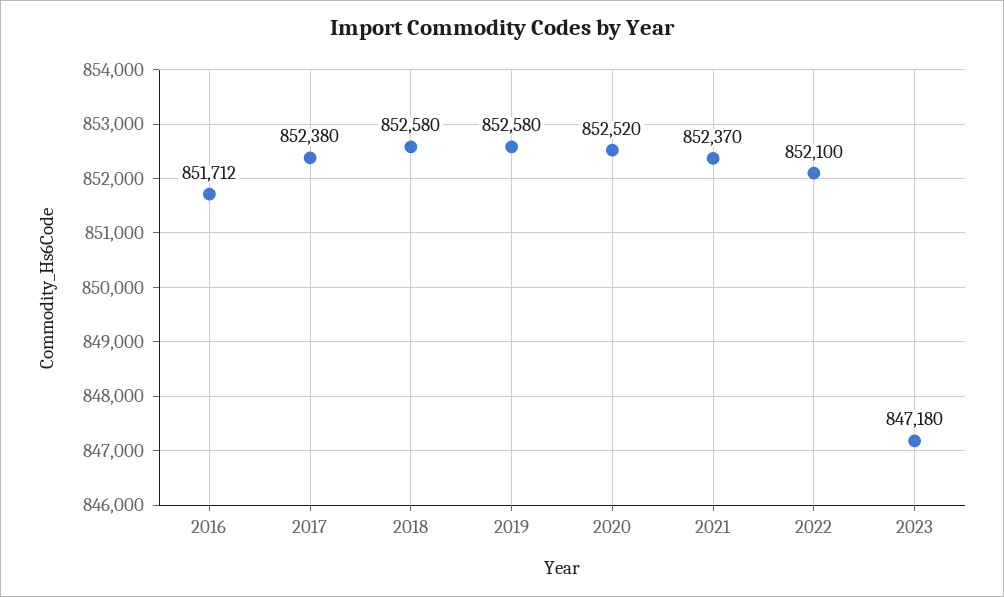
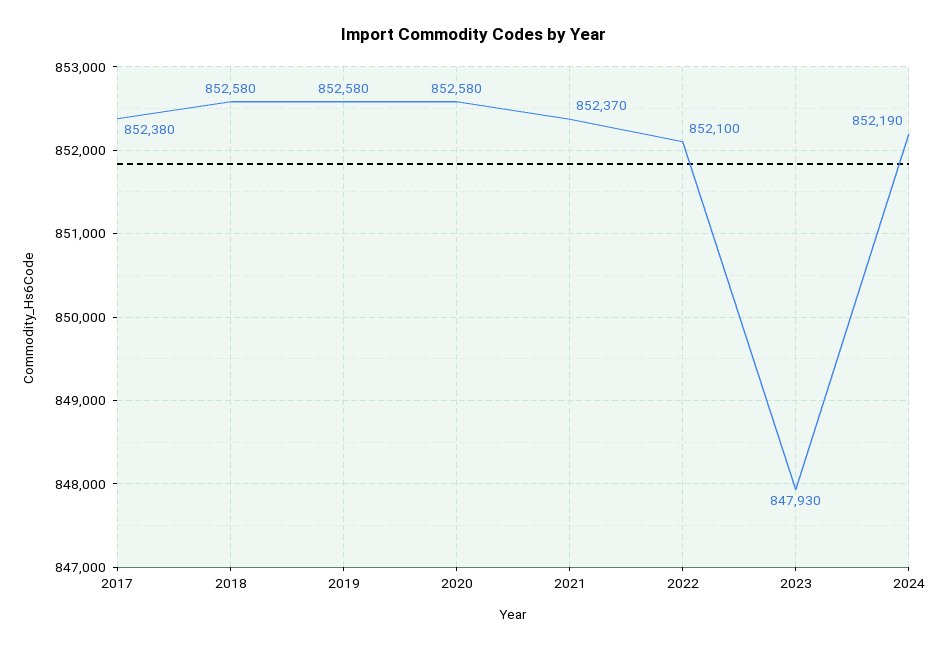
2016: 851712 -> none
2020: 852520 -> 852580
2023: 847180 -> 847930
2024: none -> 852190

